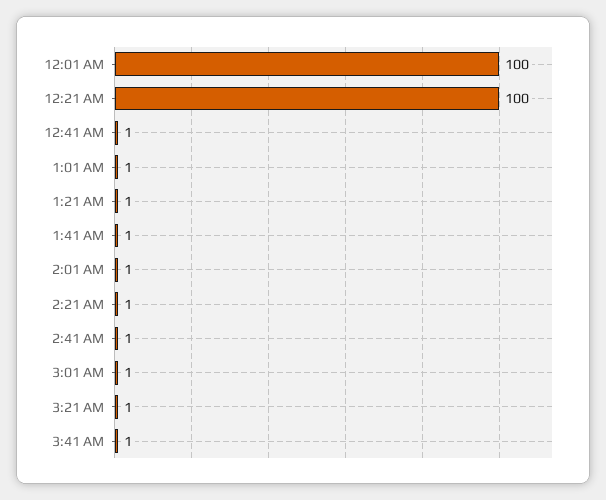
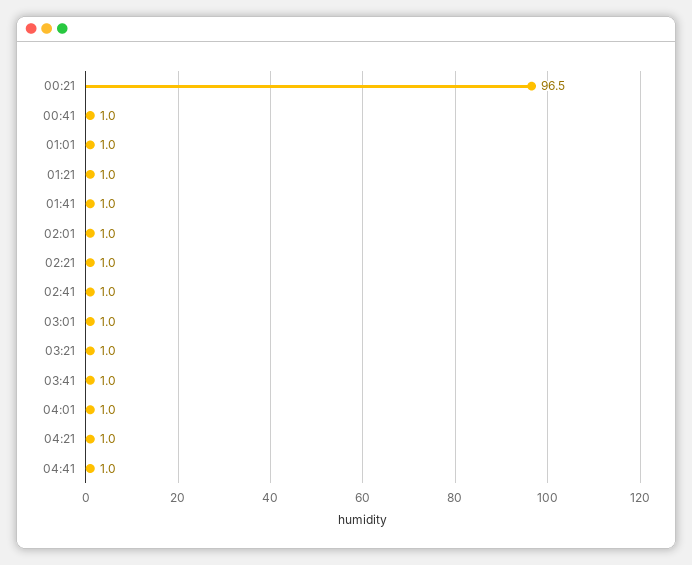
12:01 AM: 100 -> none
12:21 AM: 100 -> 96.5
04:01: none -> 1
04:21: none -> 1
04:41: none -> 1

